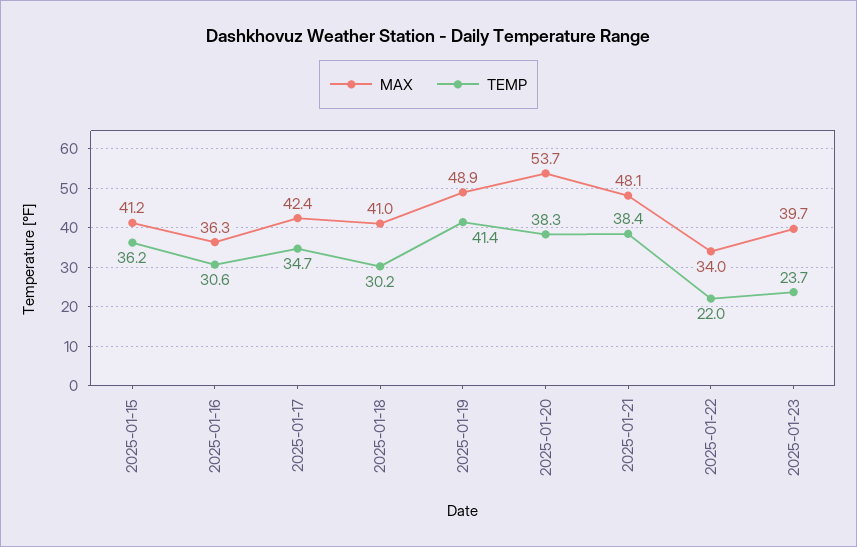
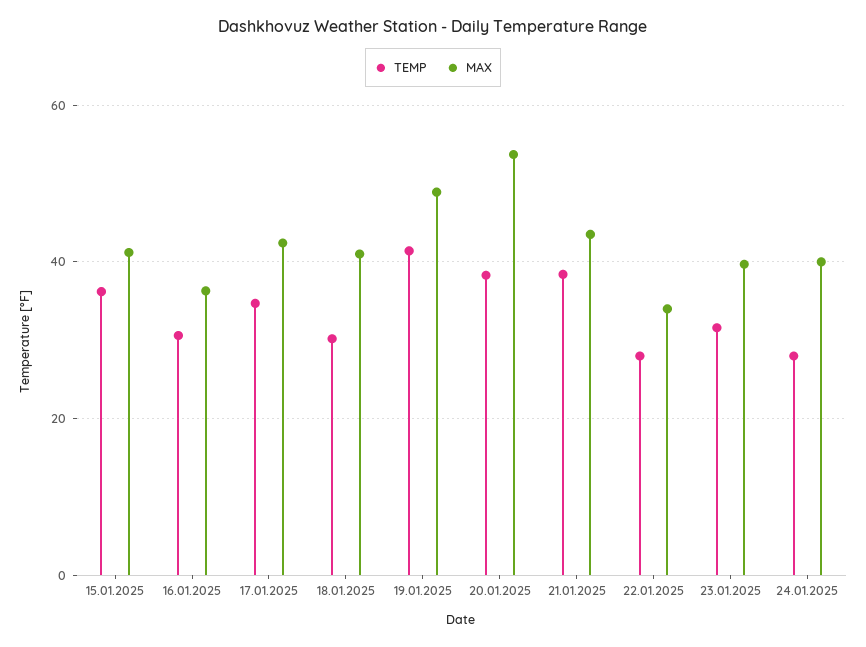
MAX, 2025-01-21: 48.1 -> 44
TEMP, 2025-01-22: 22 -> 28
TEMP, 2025-01-23: 23.7 -> 32
TEMP, 24.01.2025: none -> 28
MAX, 24.01.2025: none -> 40

